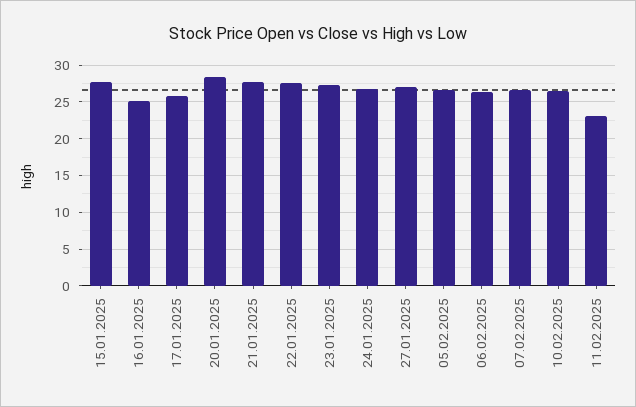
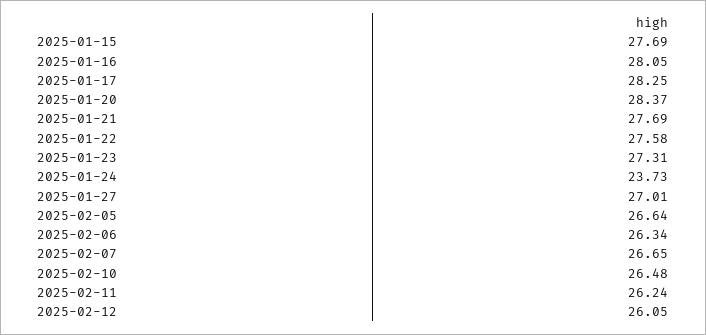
16.01.2025: 25 -> 28.05
17.01.2025: 26 -> 28.25
24.01.2025: 27 -> 23.73
11.02.2025: 23 -> 26.24
2025-02-12: none -> 26.05

